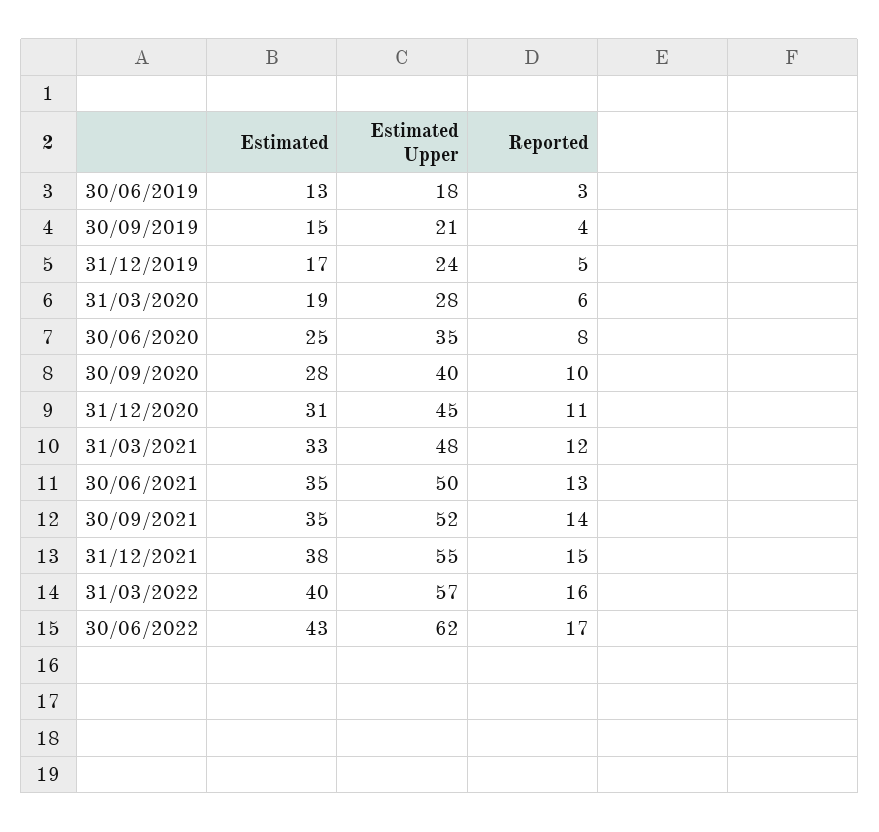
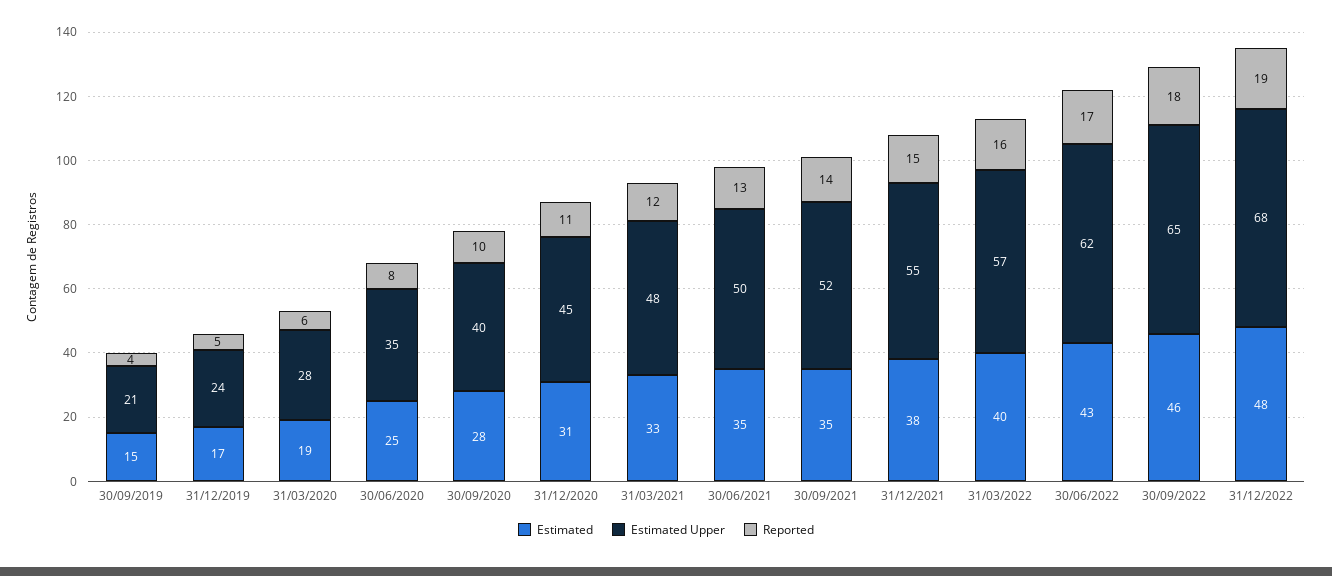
Estimated, 30/06/2019: 13 -> none
Estimated Upper, 30/06/2019: 18 -> none
Reported, 30/06/2019: 3 -> none
Estimated, 30/09/2022: none -> 46
Estimated Upper, 30/09/2022: none -> 65
Reported, 30/09/2022: none -> 18
Estimated, 31/12/2022: none -> 48
Estimated Upper, 31/12/2022: none -> 68
Reported, 31/12/2022: none -> 19

